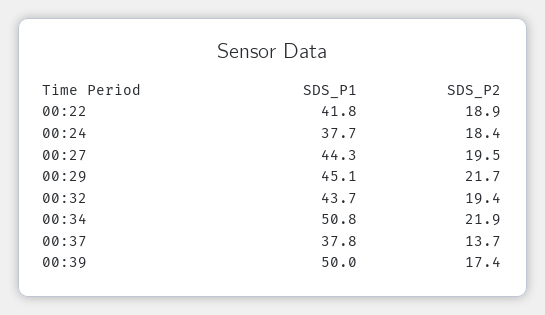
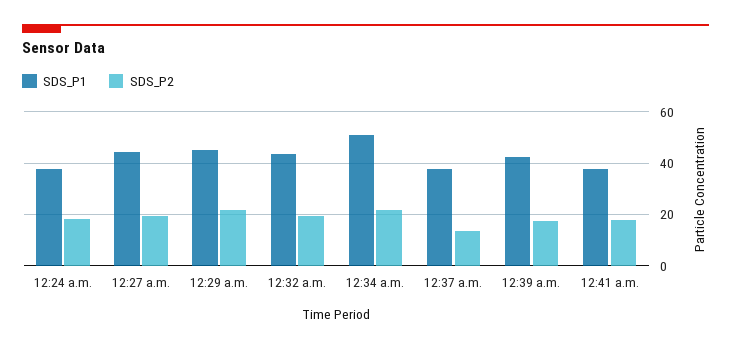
SDS_P1, 00:22: 41.8 -> none
SDS_P2, 00:22: 18.9 -> none
SDS_P1, 00:39: 50 -> 42.5
SDS_P1, 12:41 a.m.: none -> 37.5
SDS_P2, 12:41 a.m.: none -> 17.5

